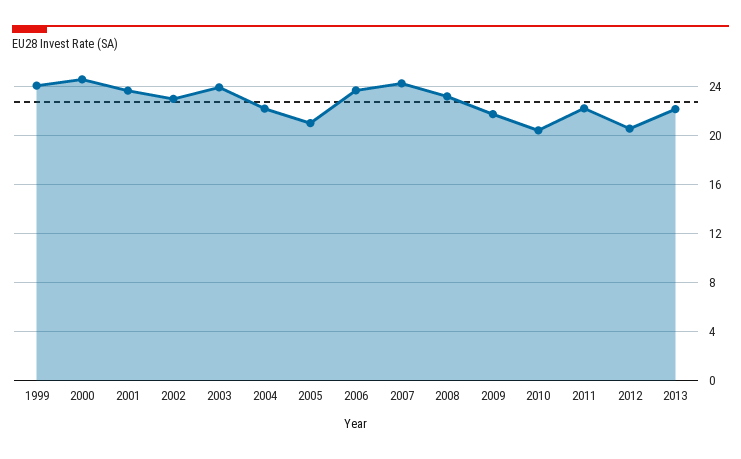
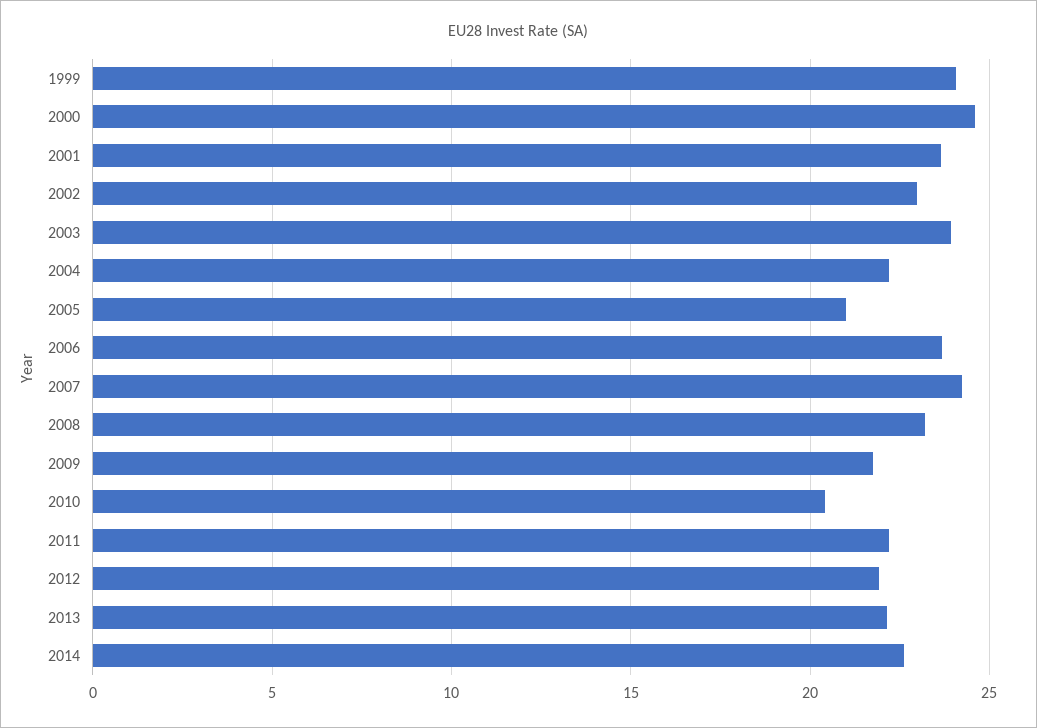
2012: 20.5 -> 22
2014: none -> 22.5

